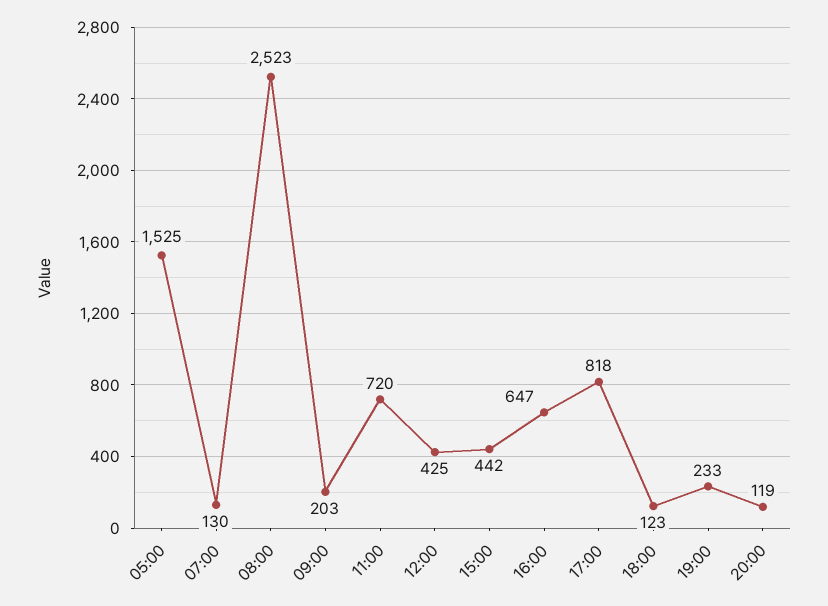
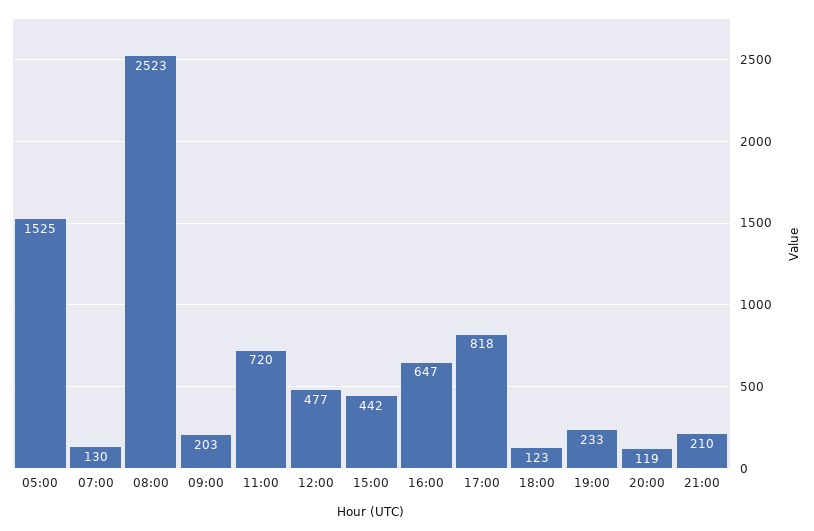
12:00: 425 -> 477
21:00: none -> 210

